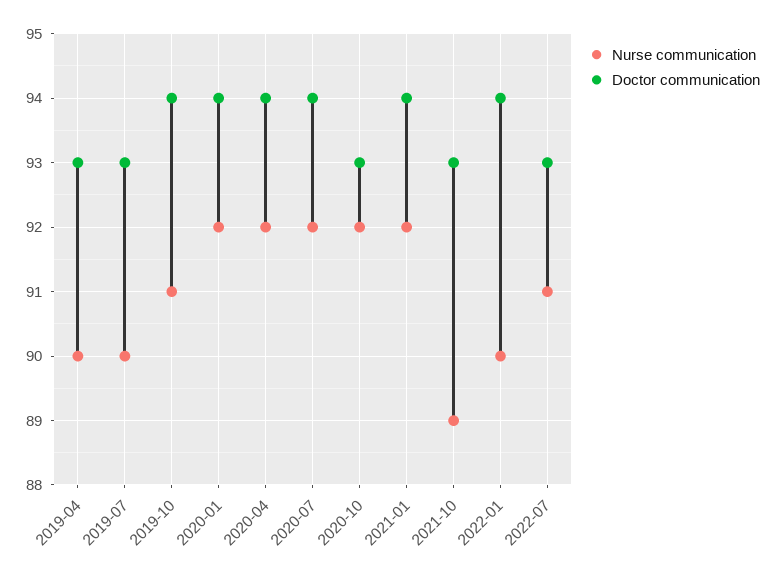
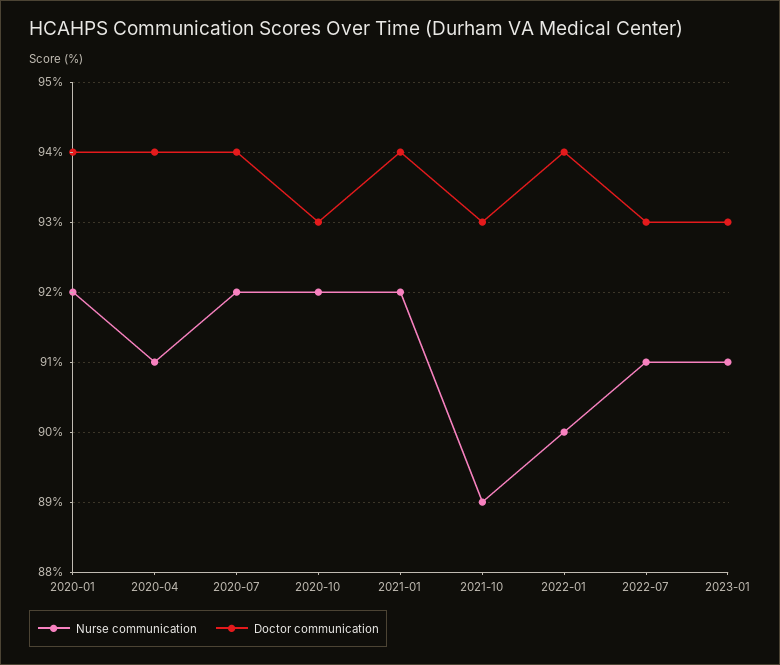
Nurse communication, 2019-04: 90 -> none
Doctor communication, 2019-04: 93 -> none
Nurse communication, 2019-07: 90 -> none
Doctor communication, 2019-07: 93 -> none
Nurse communication, 2019-10: 91 -> none
Doctor communication, 2019-10: 94 -> none
Nurse communication, 2020-04: 92 -> 91
Nurse communication, 2023-01: none -> 91
Doctor communication, 2023-01: none -> 93

